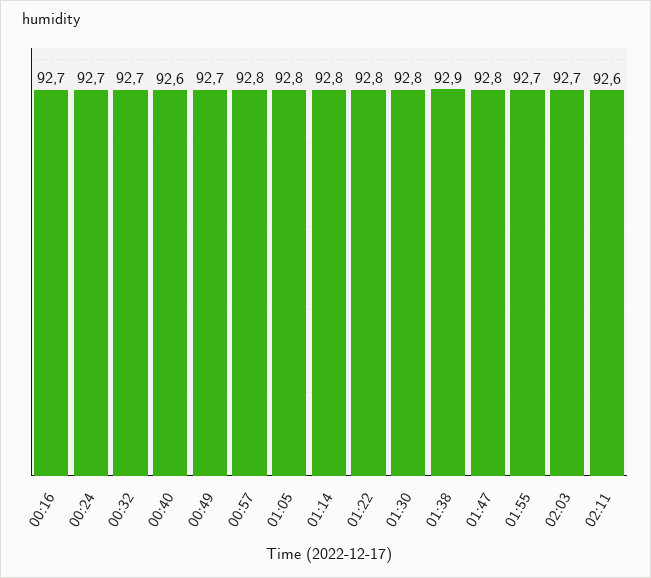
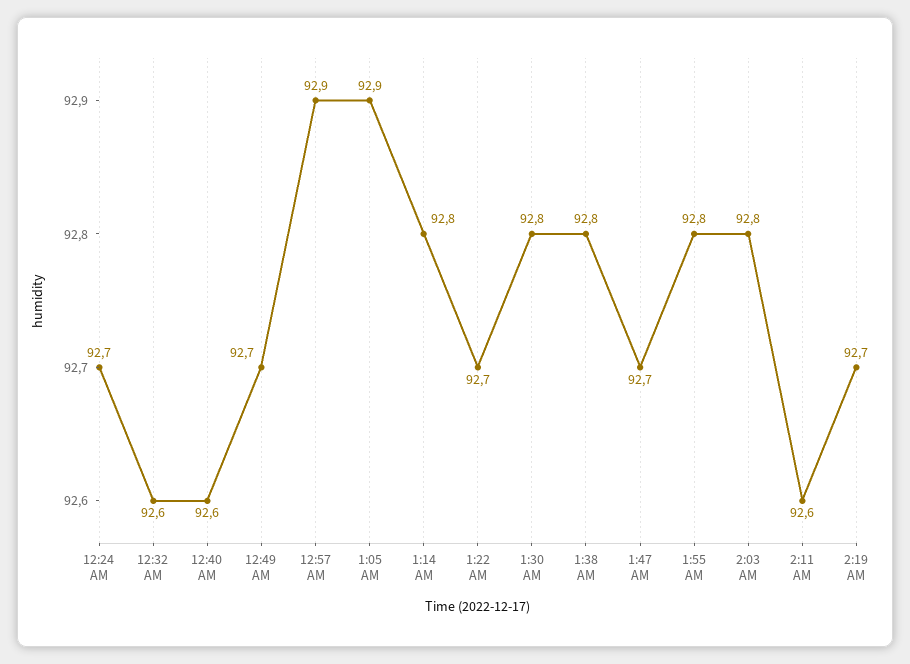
00:16: 92.7 -> none
00:32: 92.7 -> 92.6
00:57: 92.8 -> 92.9
01:05: 92.8 -> 92.9
01:22: 92.8 -> 92.7
01:38: 92.9 -> 92.8
01:47: 92.8 -> 92.7
01:55: 92.7 -> 92.8
02:03: 92.7 -> 92.8
2:19 AM: none -> 92.7

